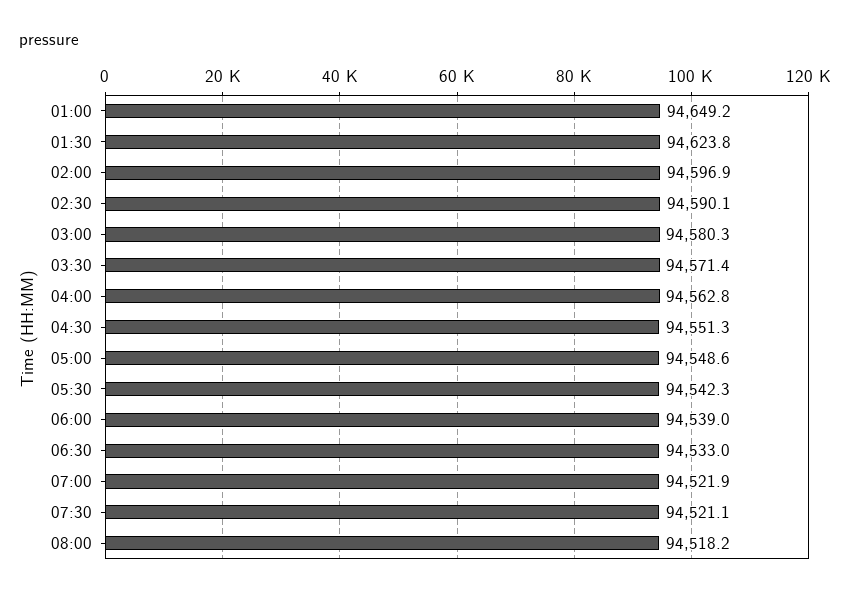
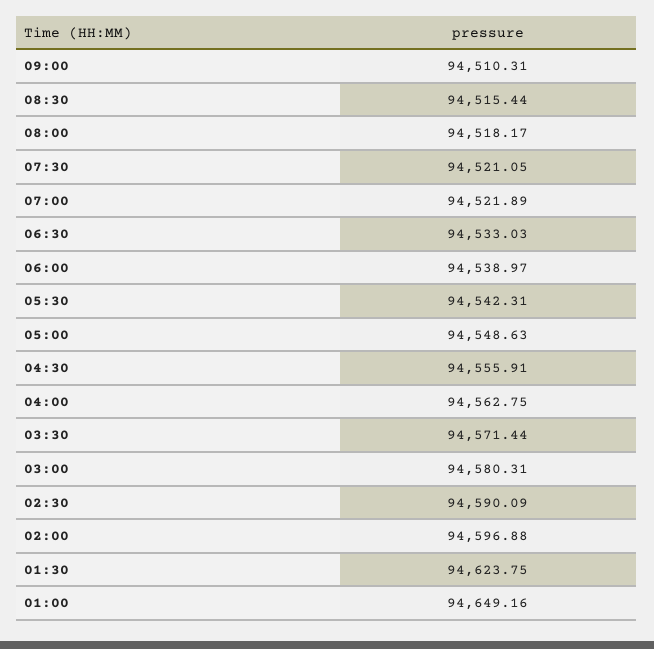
04:30: 94551.3 -> 94555.91
09:00: none -> 94510.31
08:30: none -> 94515.44

